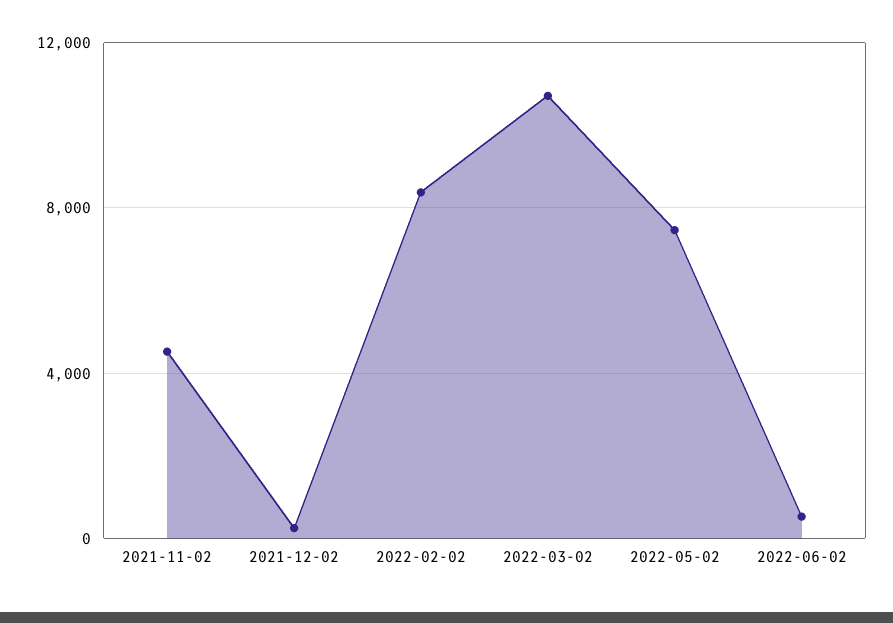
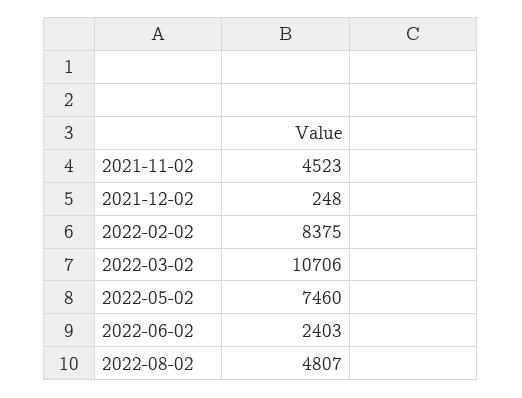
2022-06-02: 500 -> 2403
2022-08-02: none -> 4807

